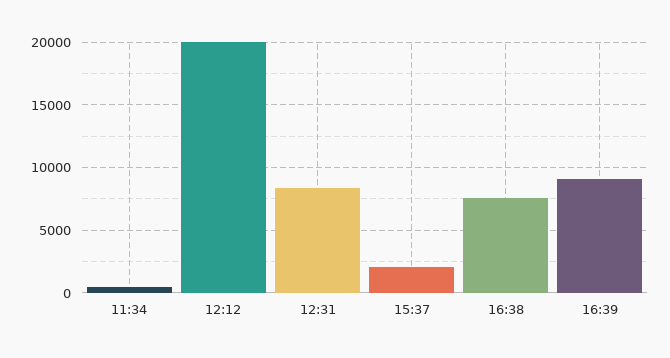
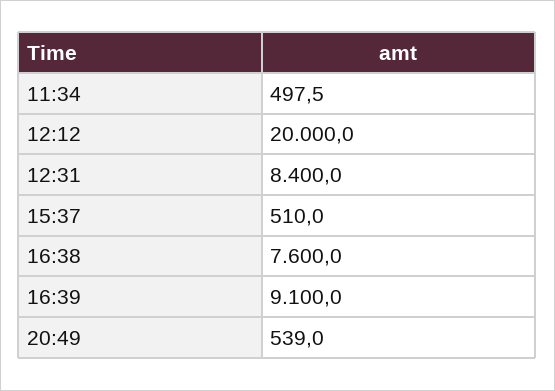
15:37: 2000 -> 510
20:49: none -> 539

